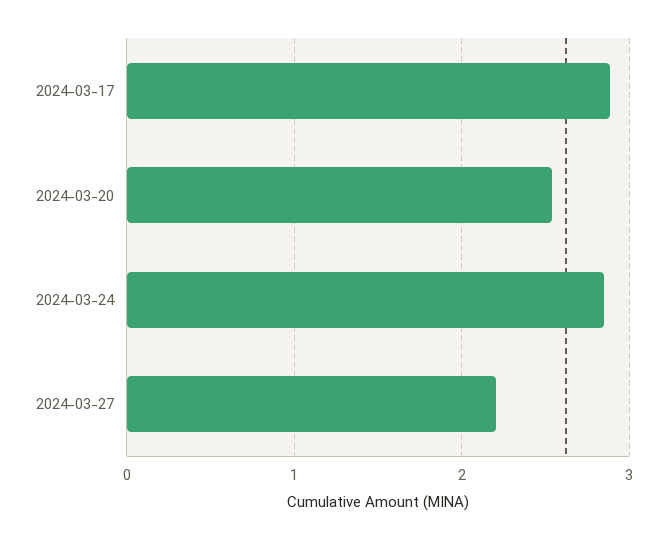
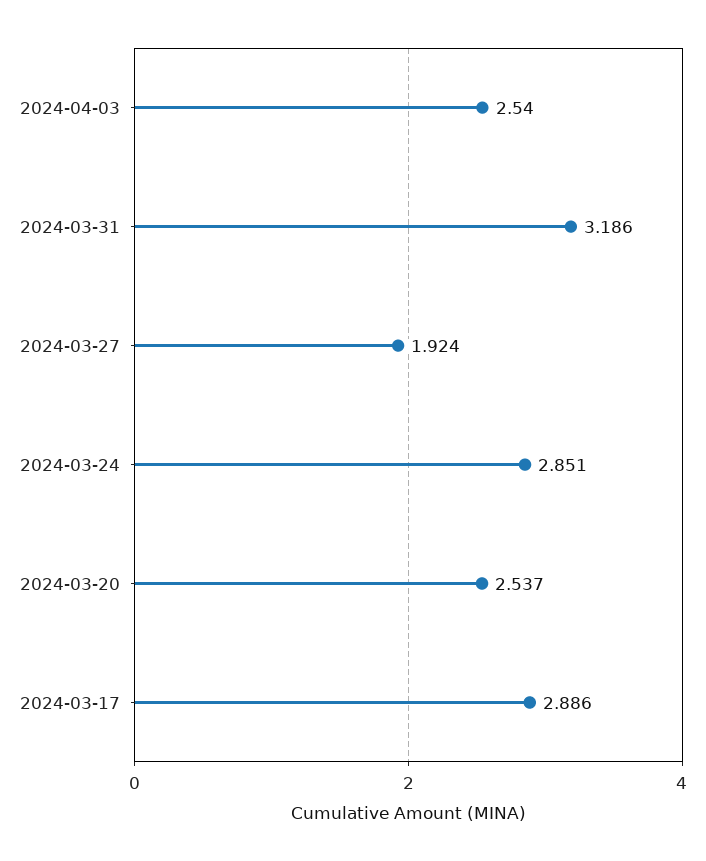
2024-03-27: 2.2 -> 1.924
2024-04-03: none -> 2.54
2024-03-31: none -> 3.186

